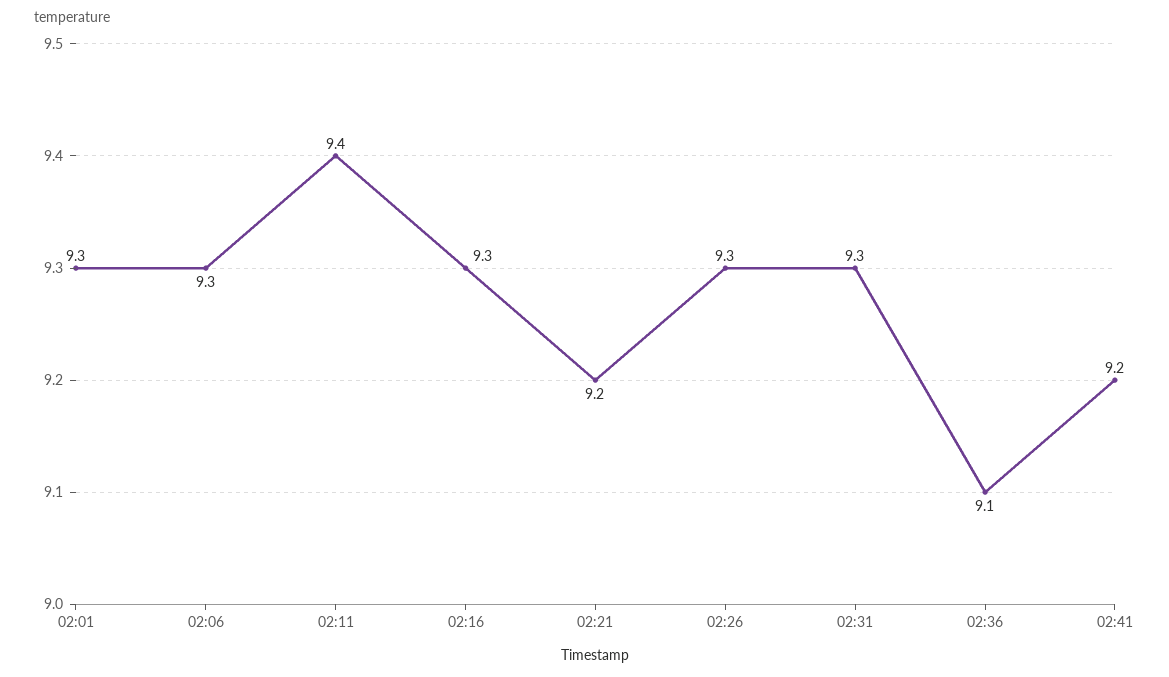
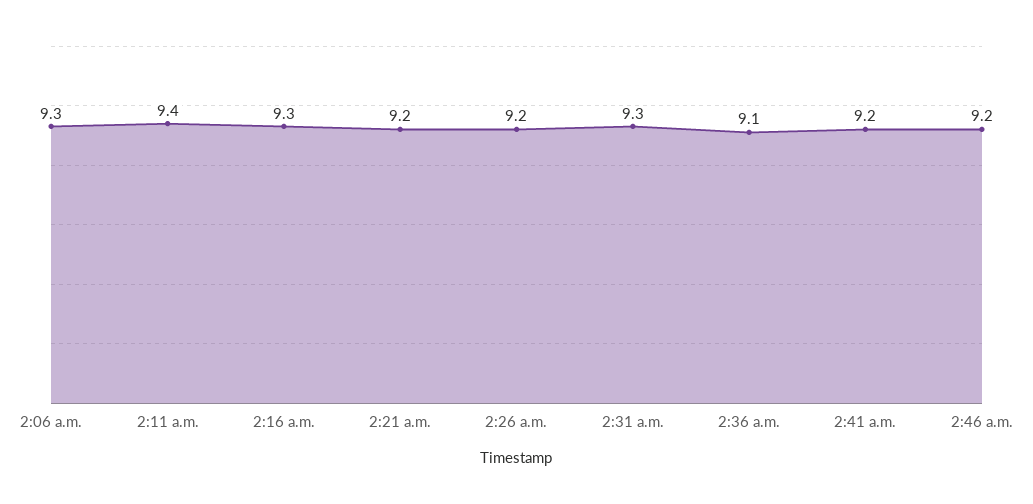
02:01: 9.3 -> none
02:26: 9.3 -> 9.2
2:46 a.m.: none -> 9.2

